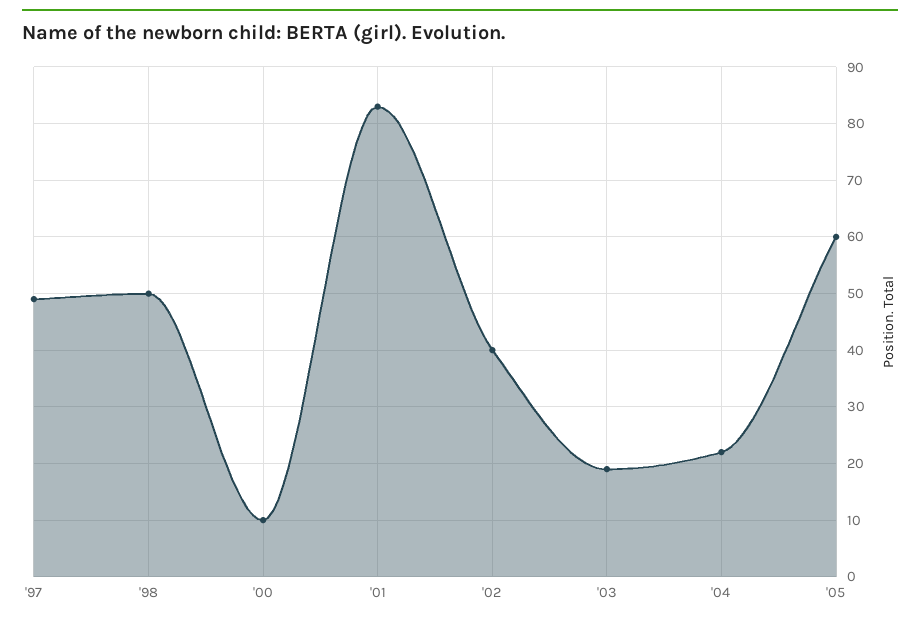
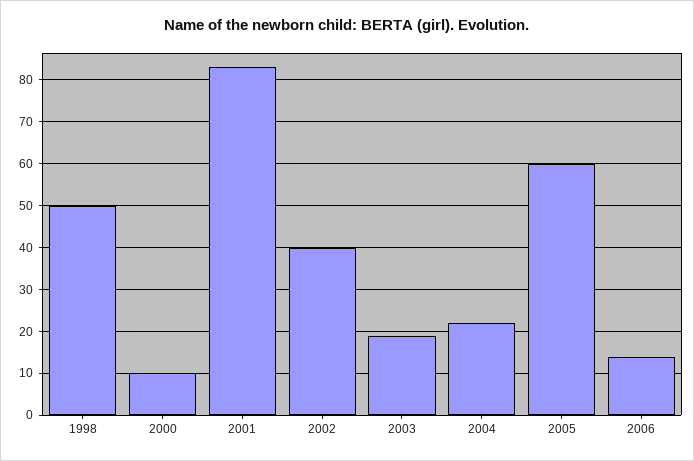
'97: 50 -> none
2006: none -> 15

